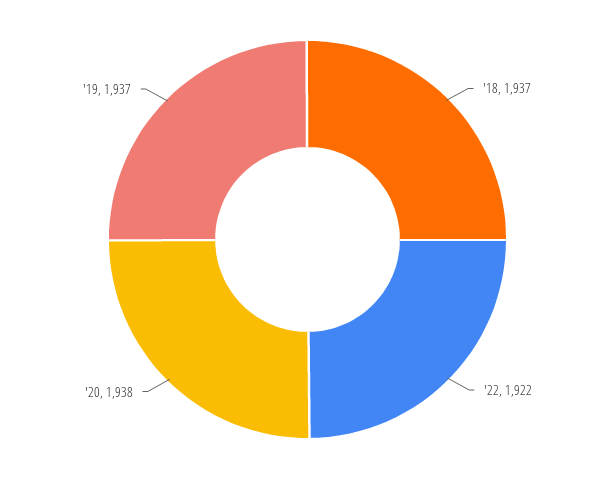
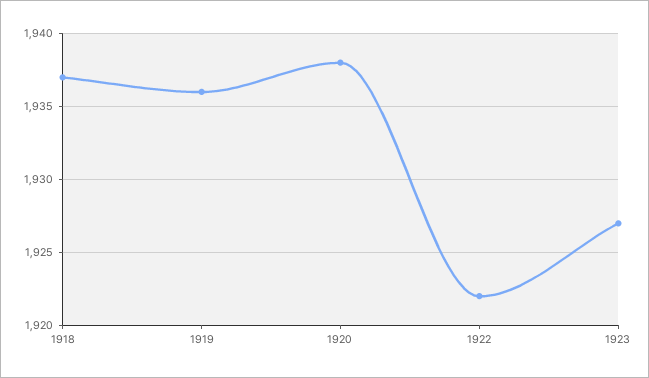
'19: 1937 -> 1936
1923: none -> 1927

